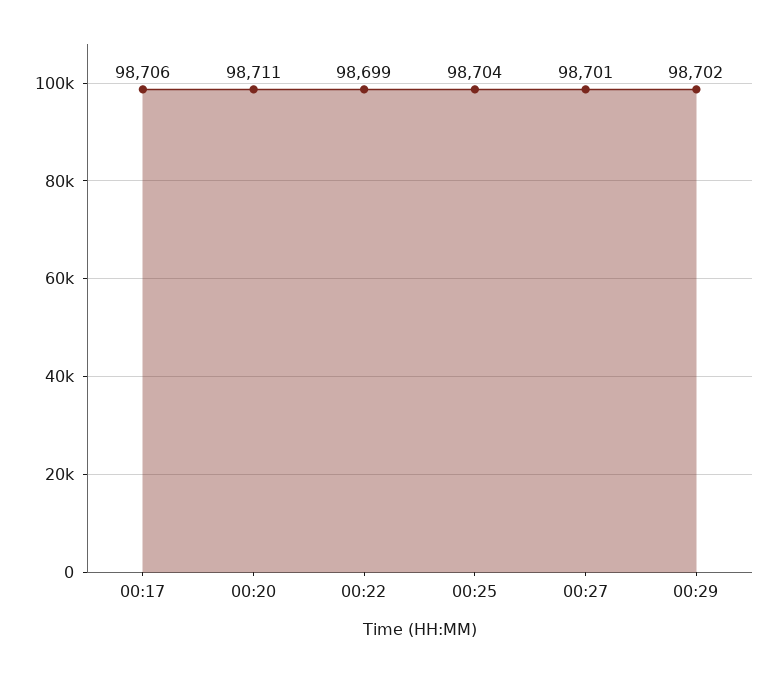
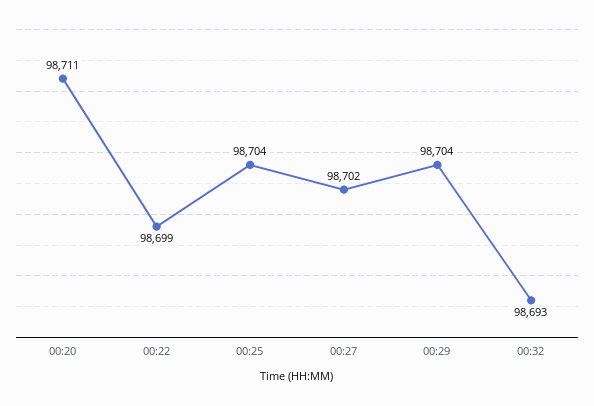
00:17: 98706 -> none
00:27: 98701 -> 98702
00:29: 98702 -> 98704
00:32: none -> 98693

